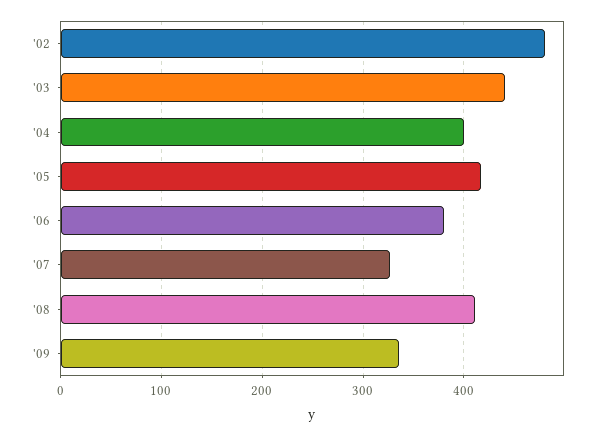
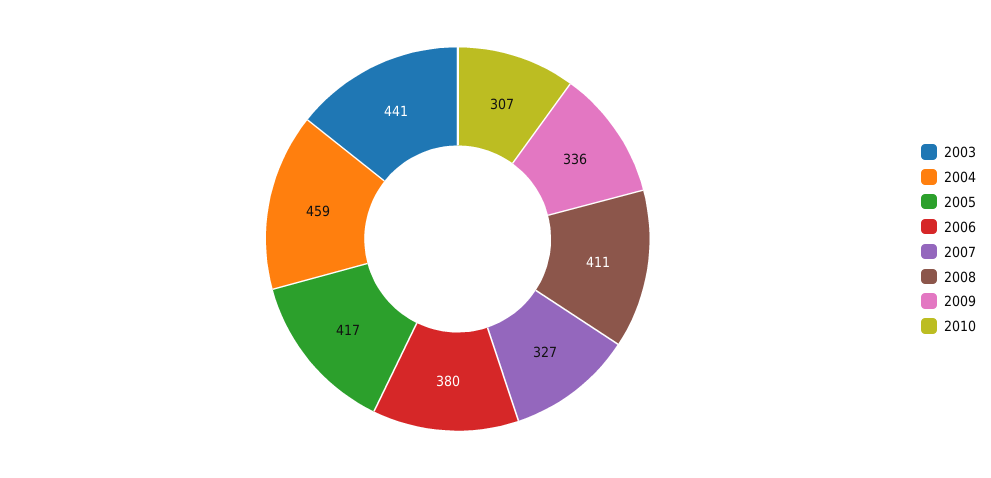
'02: 480 -> none
'04: 400 -> 459
2010: none -> 307

